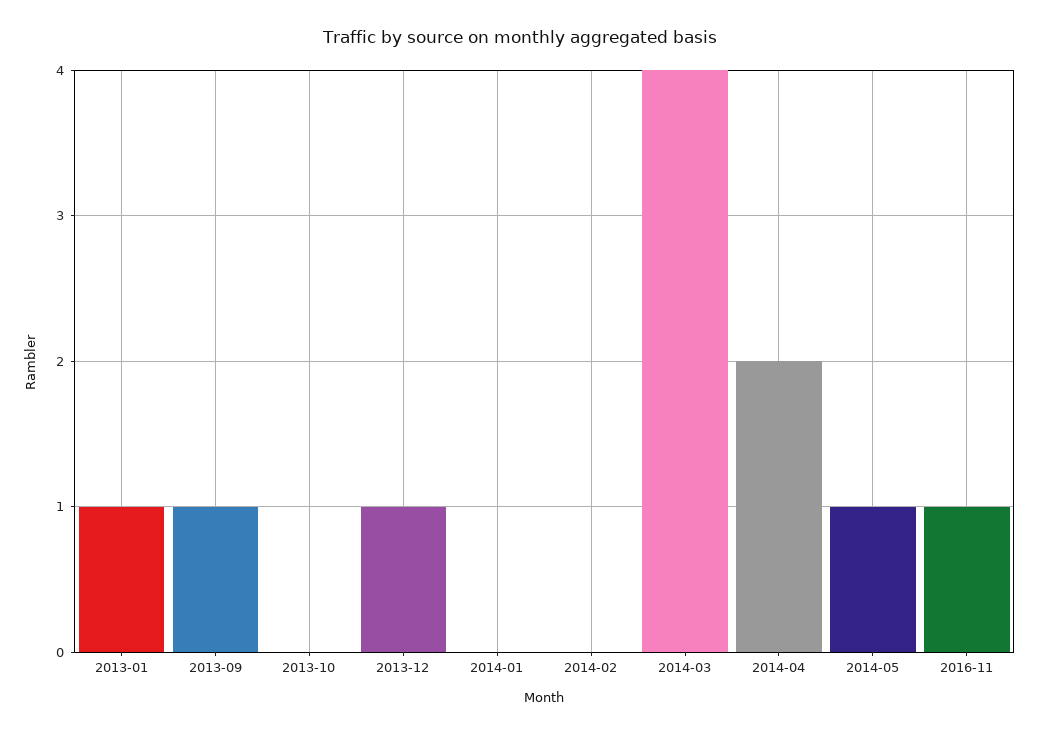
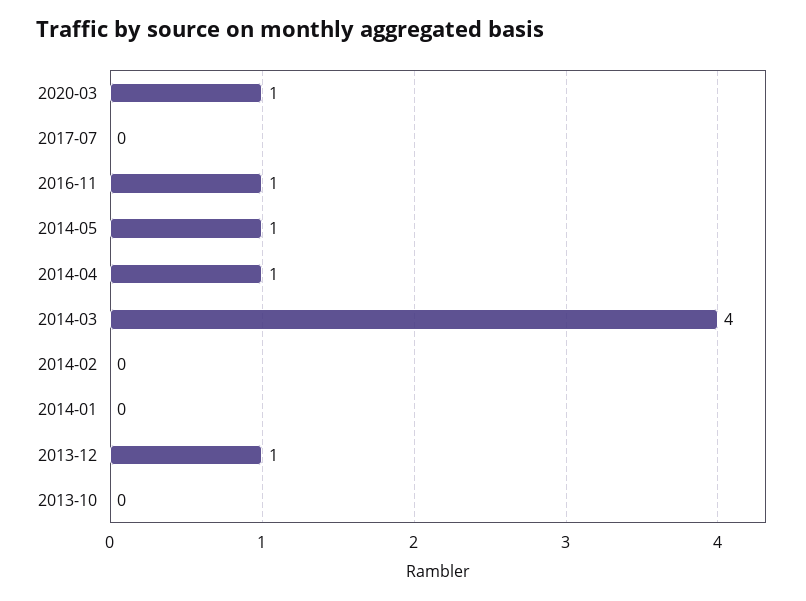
2013-01: 1 -> none
2013-09: 1 -> none
2014-04: 2 -> 1
2020-03: none -> 1
2017-07: none -> 0

